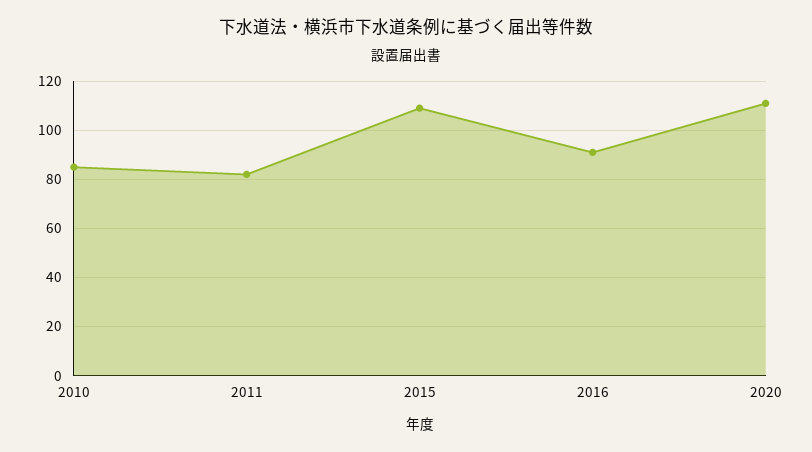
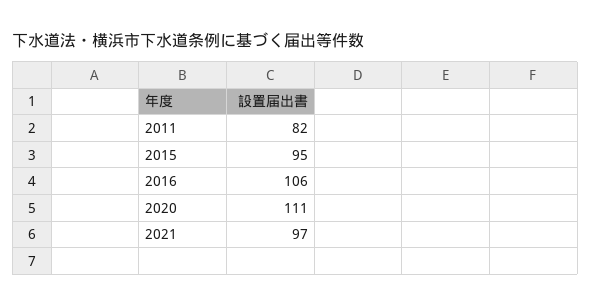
2010: 85 -> none
2015: 110 -> 95
2016: 90 -> 106
2021: none -> 97

